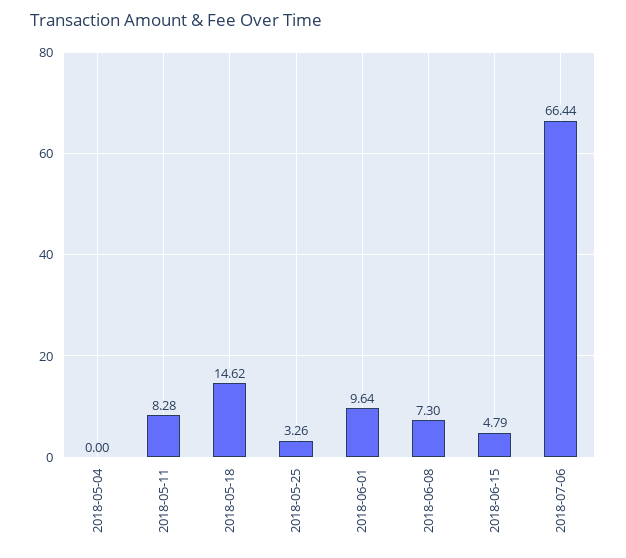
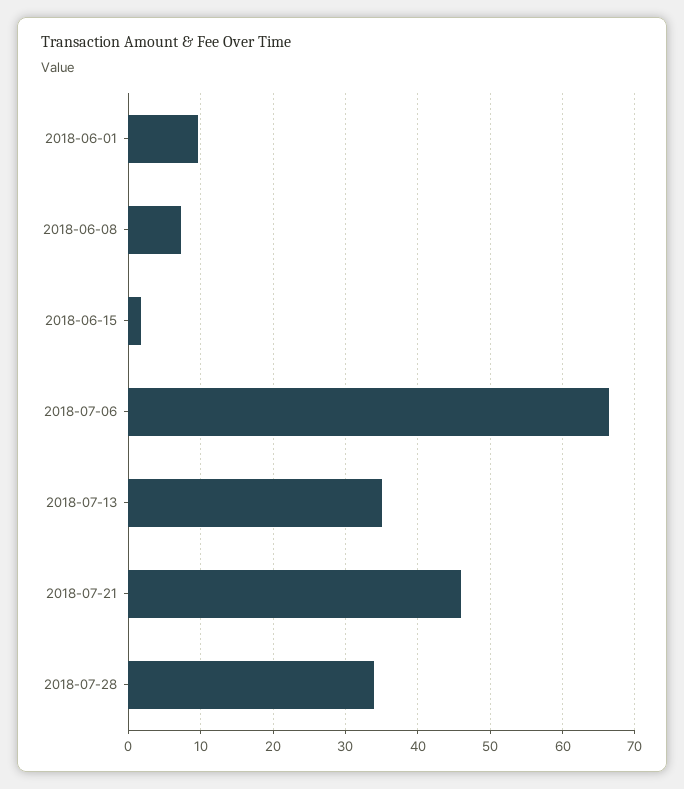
2018-05-04: 0 -> none
2018-05-11: 8.28 -> none
2018-05-18: 14.62 -> none
2018-05-25: 3.26 -> none
2018-06-15: 4.79 -> 2
2018-07-13: none -> 35
2018-07-21: none -> 46
2018-07-28: none -> 34

